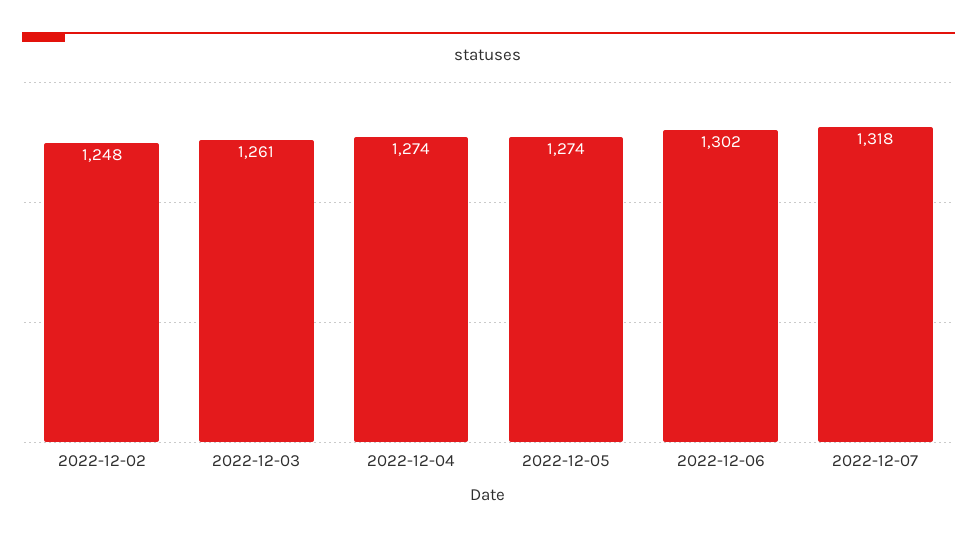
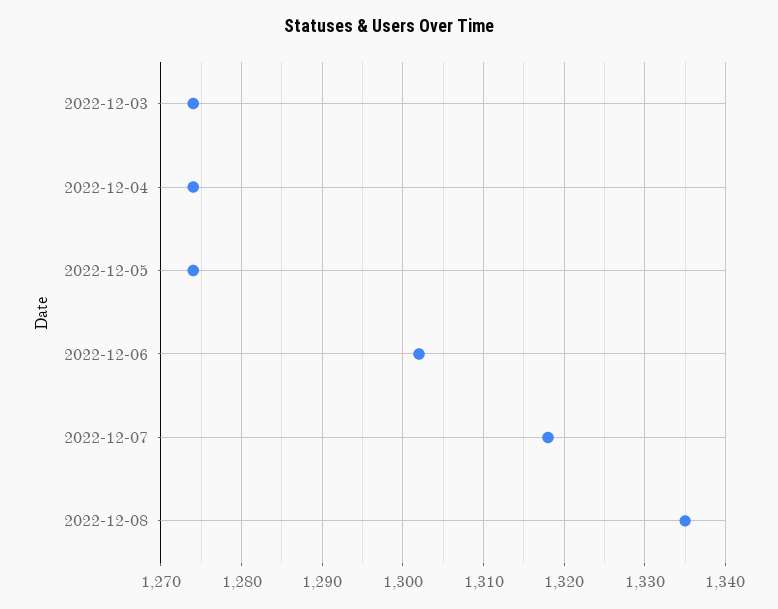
2022-12-02: 1248 -> none
2022-12-03: 1261 -> 1274
2022-12-08: none -> 1335

